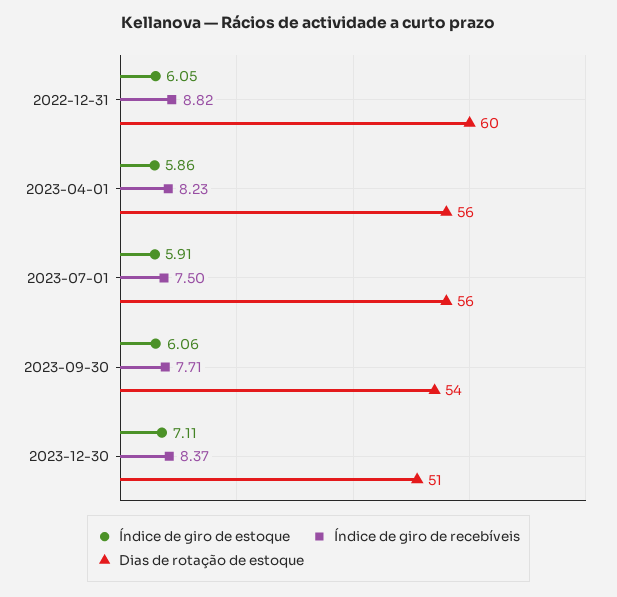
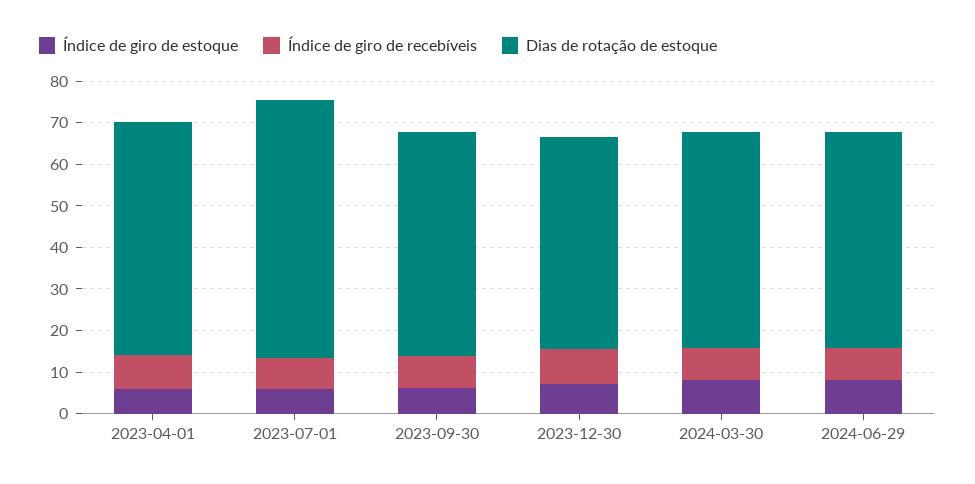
Índice de giro de estoque, 2022-12-31: 6.05 -> none
Índice de giro de recebíveis, 2022-12-31: 8.82 -> none
Dias de rotação de estoque, 2022-12-31: 60 -> none
Dias de rotação de estoque, 2023-07-01: 56 -> 62
Índice de giro de estoque, 2024-03-30: none -> 8
Índice de giro de recebíveis, 2024-03-30: none -> 8
Dias de rotação de estoque, 2024-03-30: none -> 52
Índice de giro de estoque, 2024-06-29: none -> 8
Índice de giro de recebíveis, 2024-06-29: none -> 8
Dias de rotação de estoque, 2024-06-29: none -> 52

